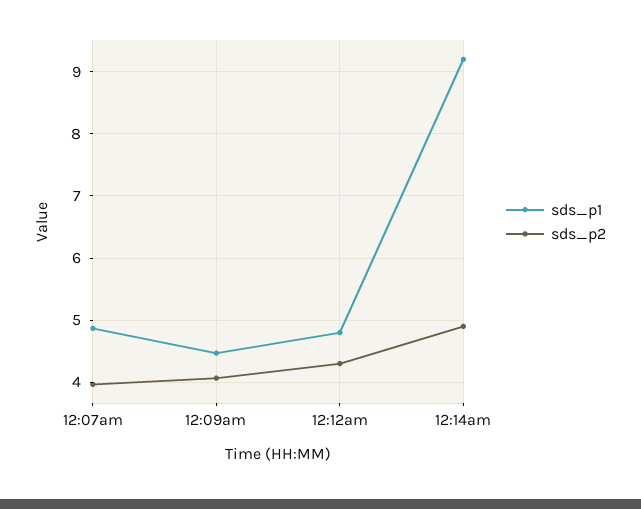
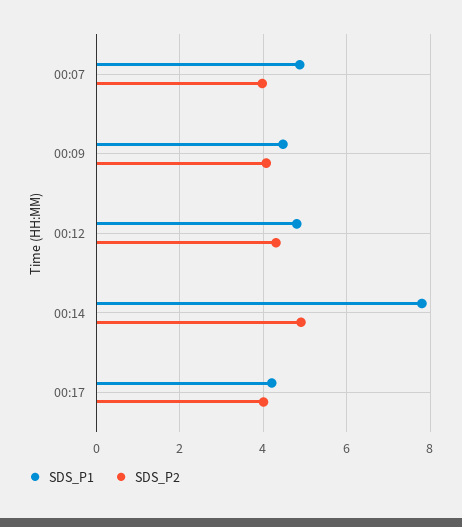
sds_p1, 12:14am: 9.2 -> 7.8
sds_p1, 00:17: none -> 4.2
sds_p2, 00:17: none -> 4

